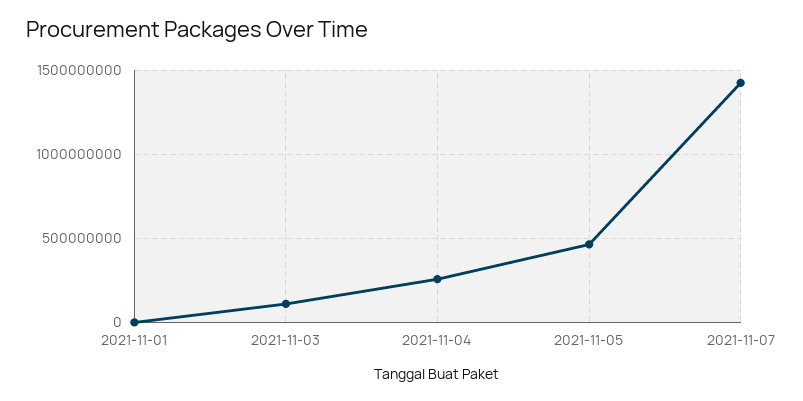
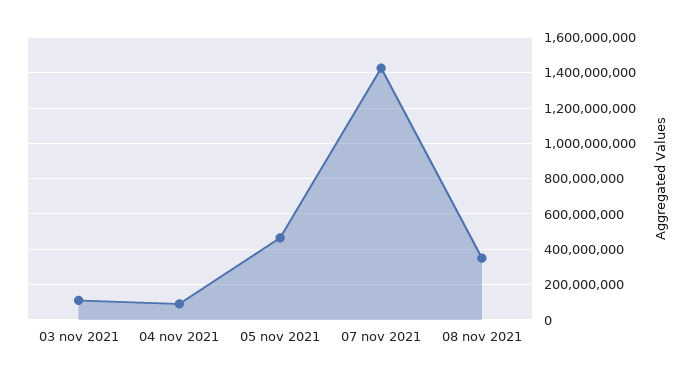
2021-11-01: 0 -> none
2021-11-04: 250000000 -> 100000000
08 nov 2021: none -> 350000000

